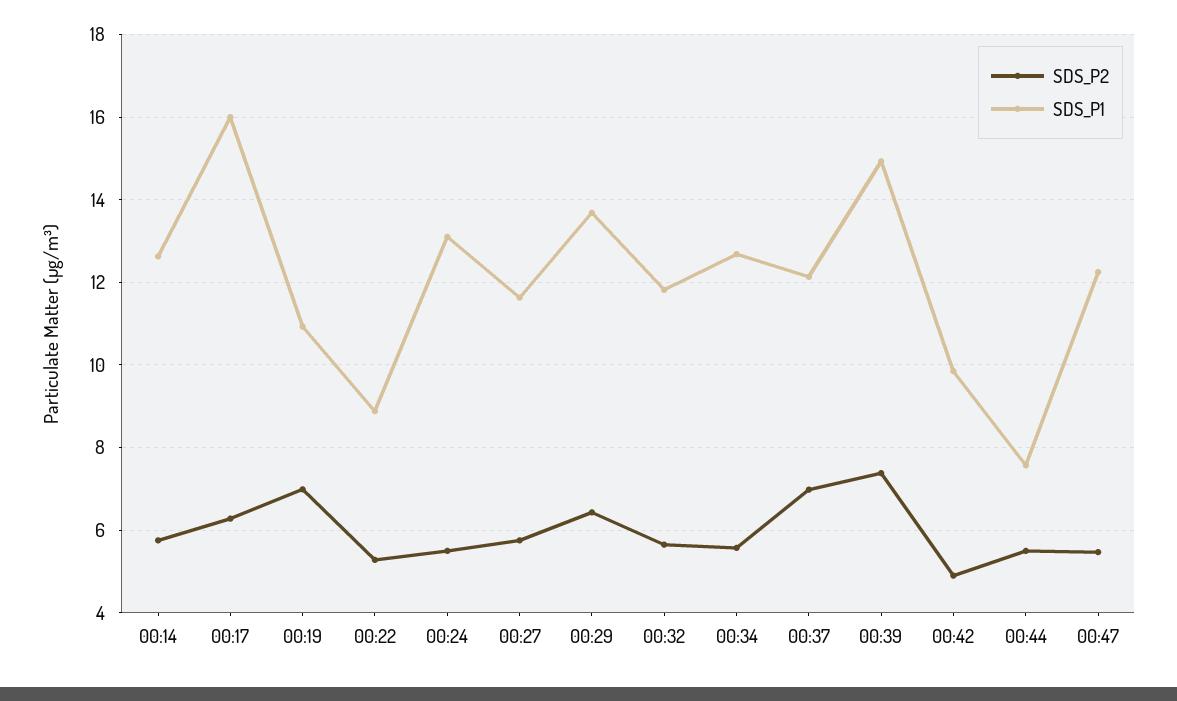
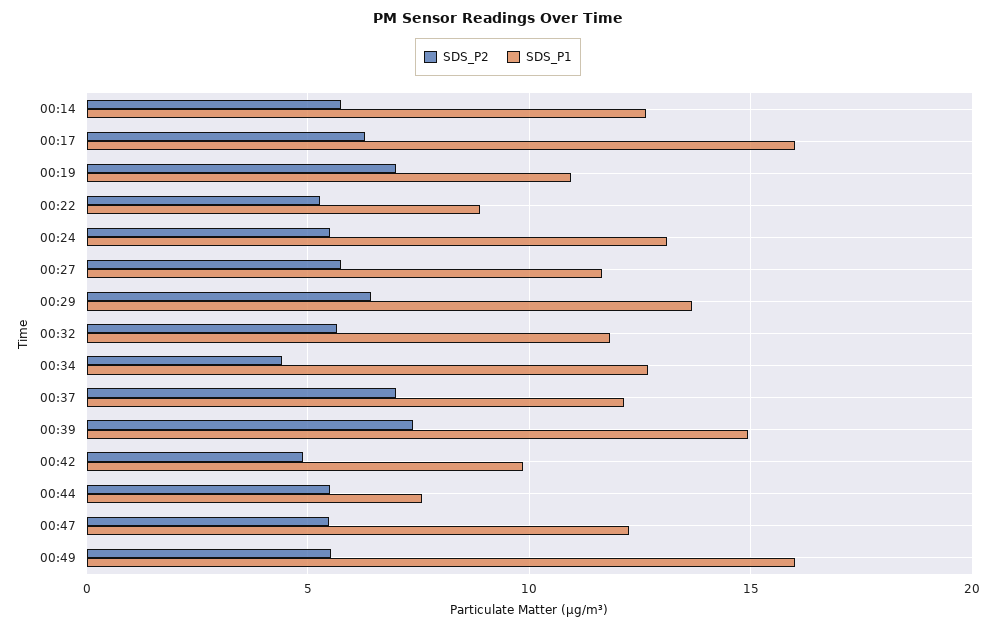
SDS_P2, 00:34: 5.6 -> 4.5
SDS_P2, 00:49: none -> 5.5
SDS_P1, 00:49: none -> 16

